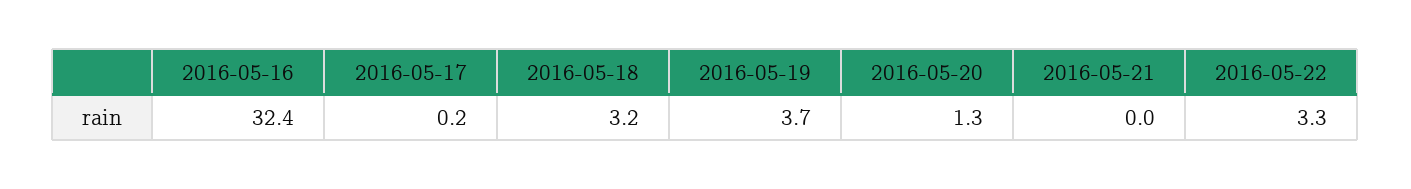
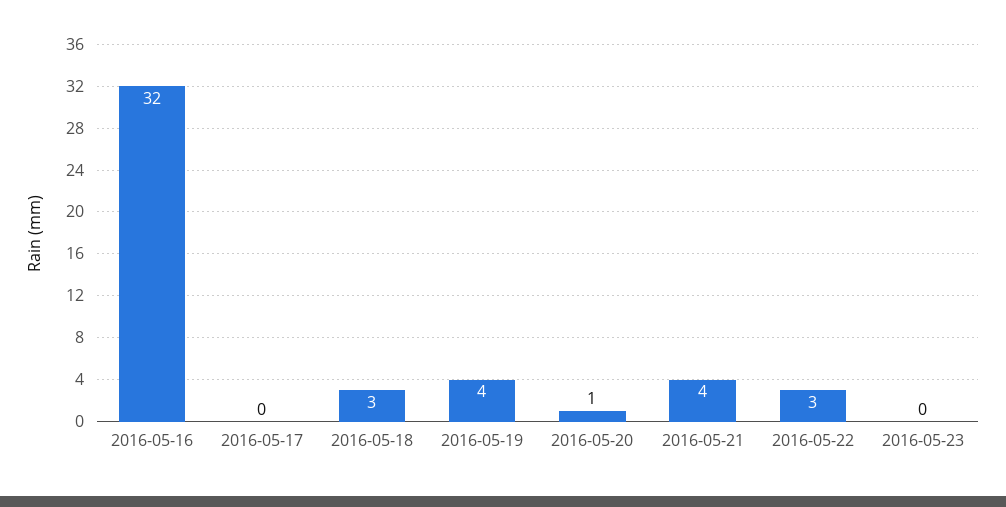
2016-05-21: 0 -> 4
2016-05-23: none -> 0

